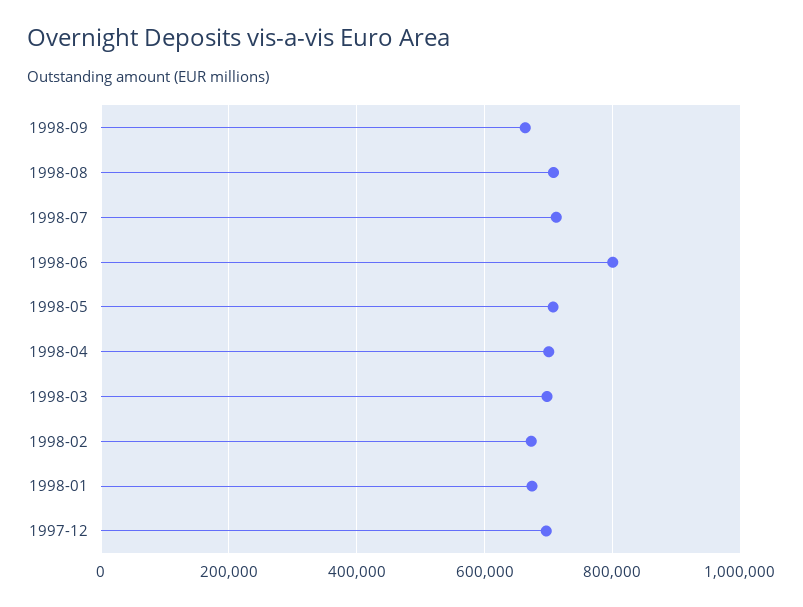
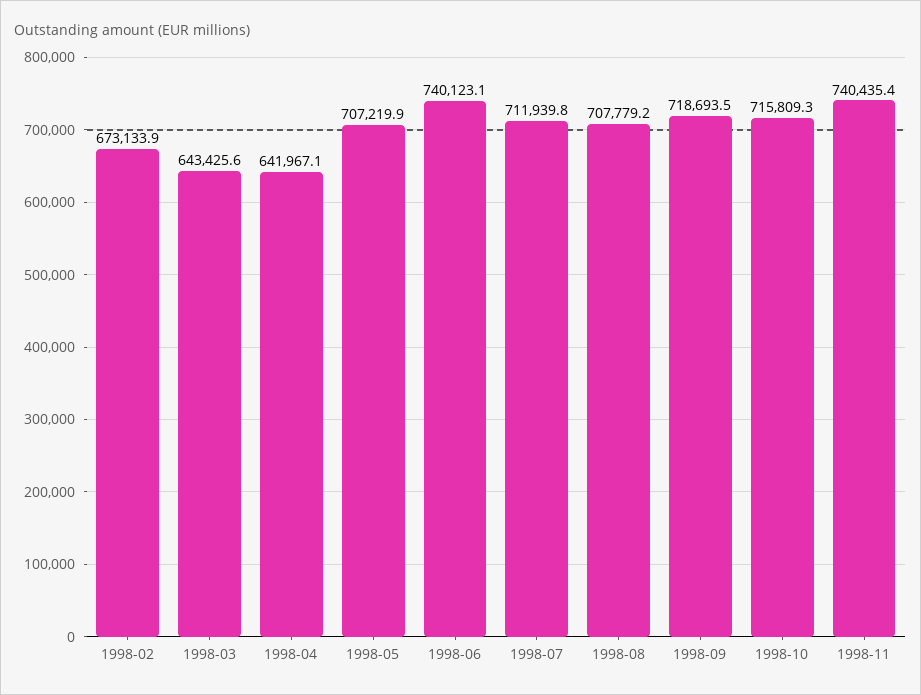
1998-09: 660000 -> 718693.5
1998-06: 800000 -> 740123.1
1998-04: 700000 -> 641967.1
1998-03: 700000 -> 643425.6
1998-01: 680000 -> none
1997-12: 700000 -> none
1998-10: none -> 715809.3
1998-11: none -> 740435.4

